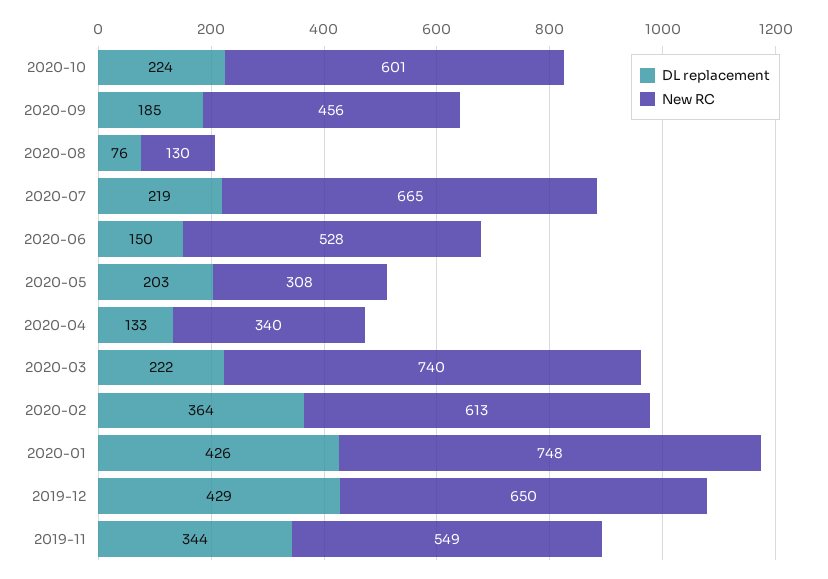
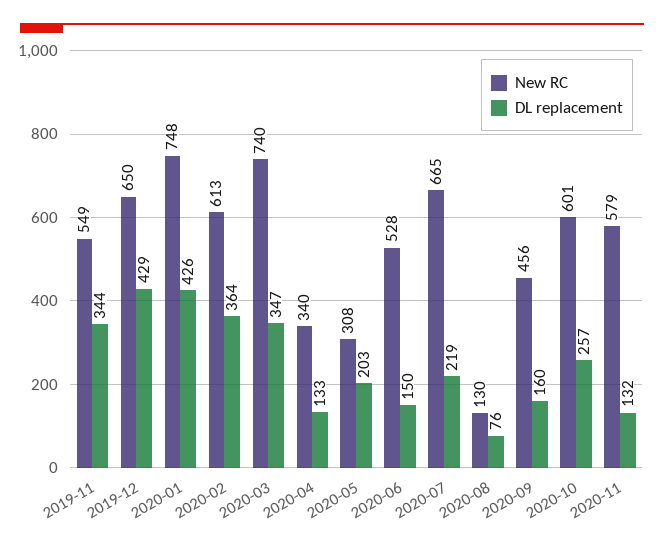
DL replacement, 2020-10: 224 -> 257
DL replacement, 2020-09: 185 -> 160
DL replacement, 2020-03: 222 -> 347
New RC, 2020-11: none -> 579
DL replacement, 2020-11: none -> 132

